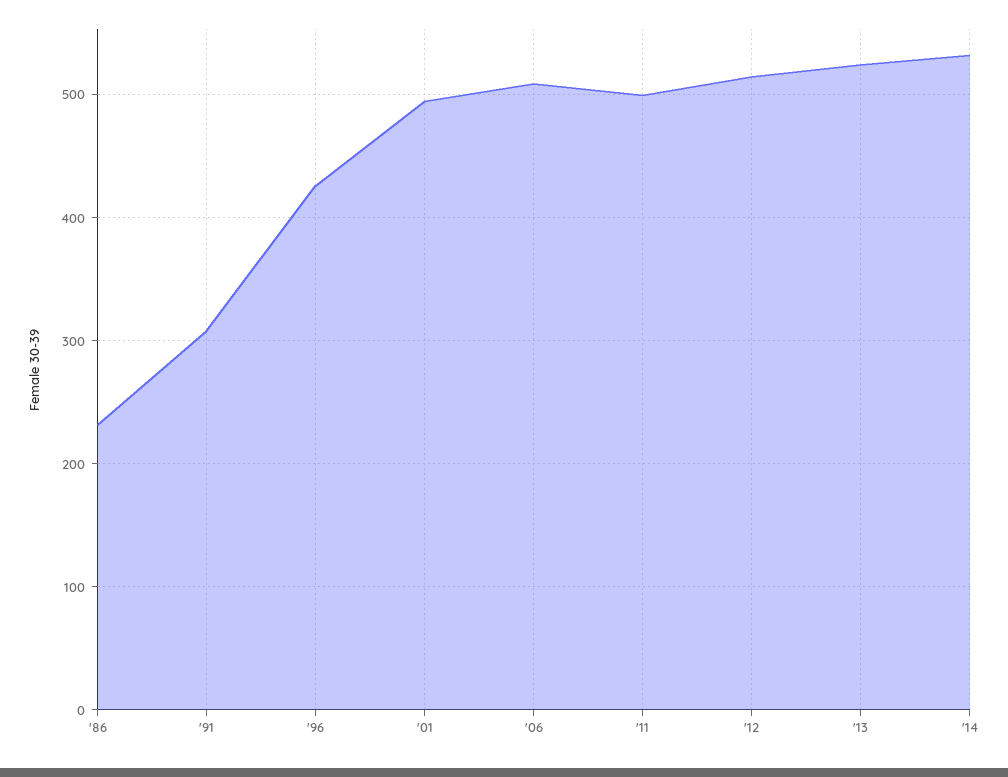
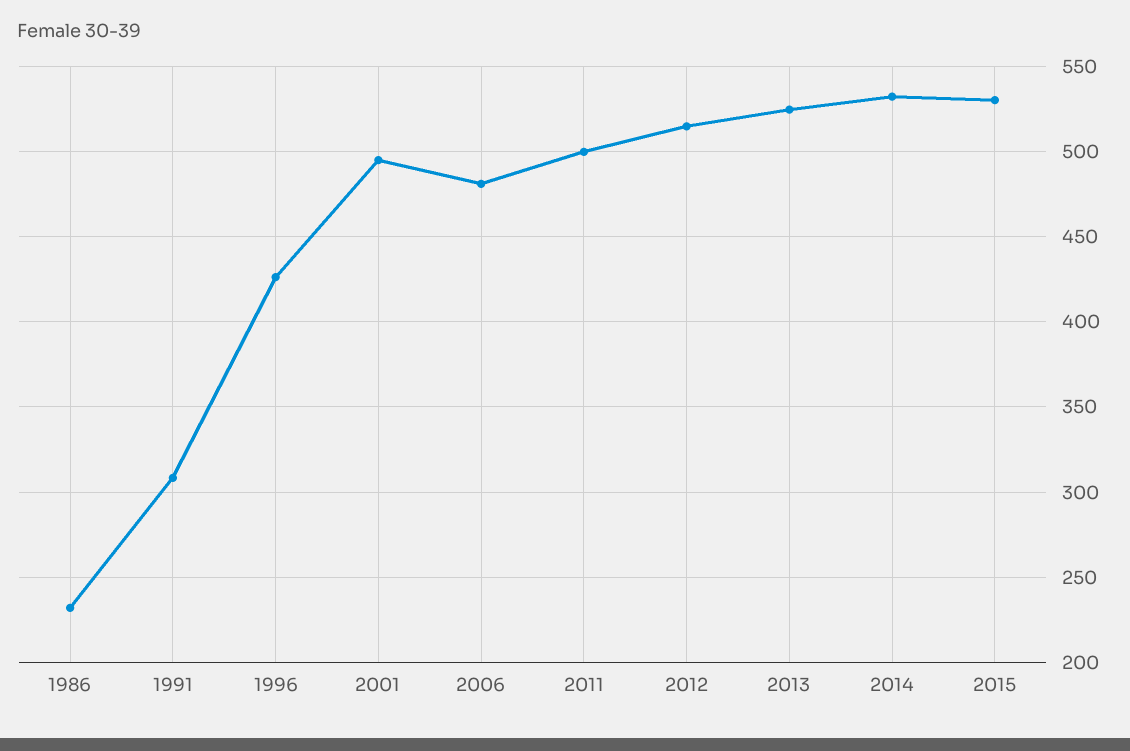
'06: 510 -> 480
2015: none -> 530

